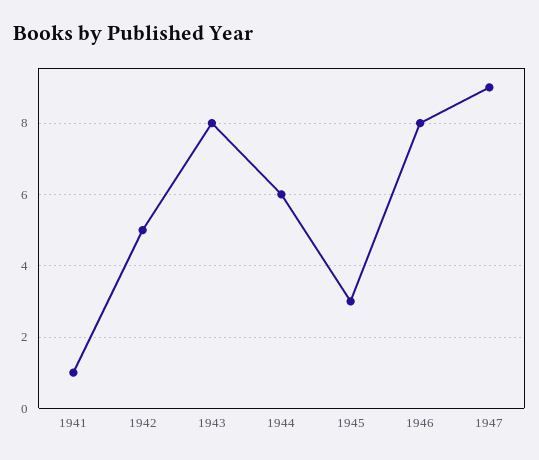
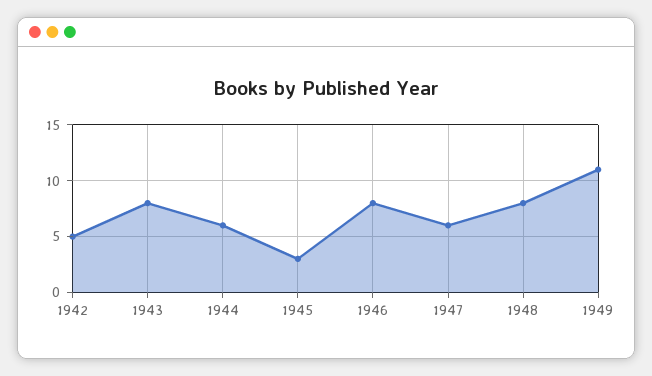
1941: 1 -> none
1947: 9 -> 6
1948: none -> 8
1949: none -> 11

